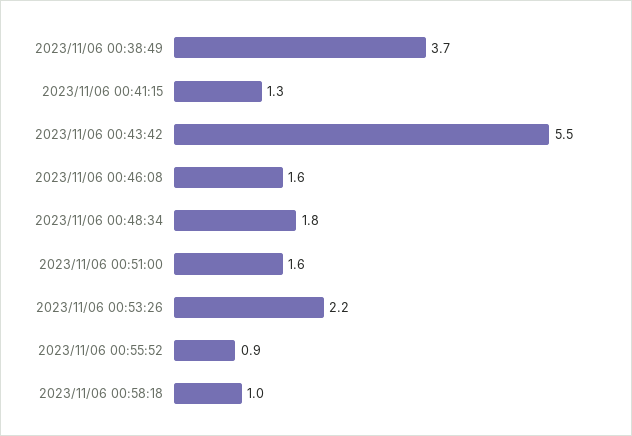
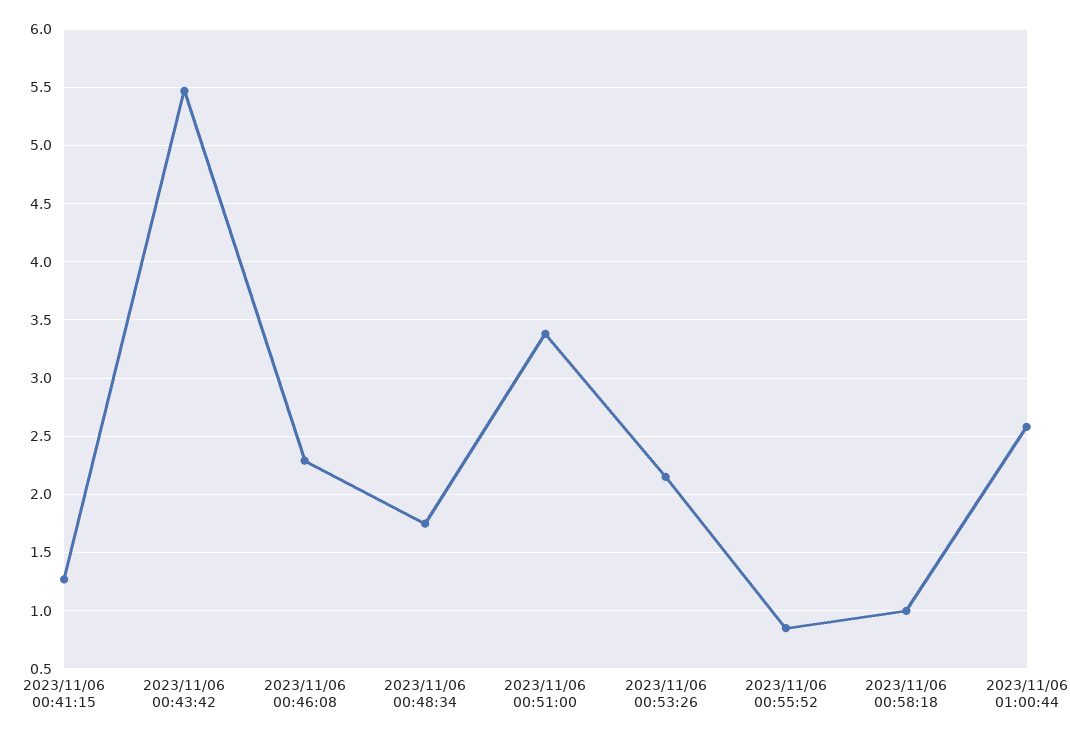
2023/11/06 00:38:49: 3.7 -> none
2023/11/06 00:46:08: 1.6 -> 2.3
2023/11/06 00:51:00: 1.6 -> 3.4
2023/11/06 01:00:44: none -> 2.6

